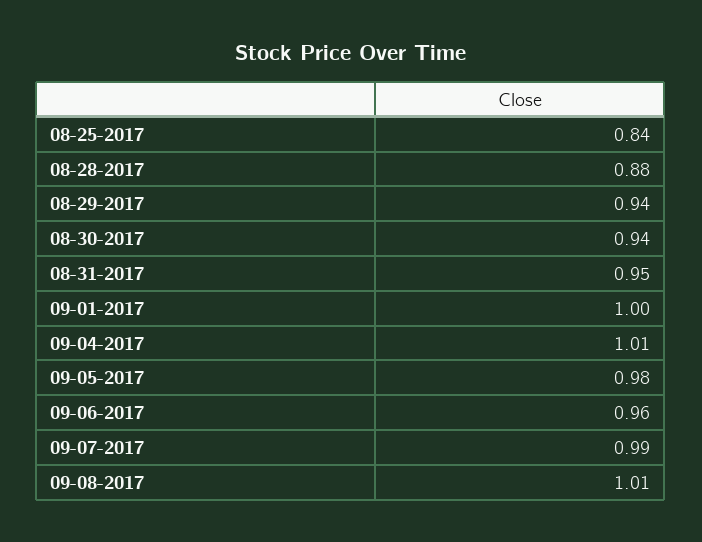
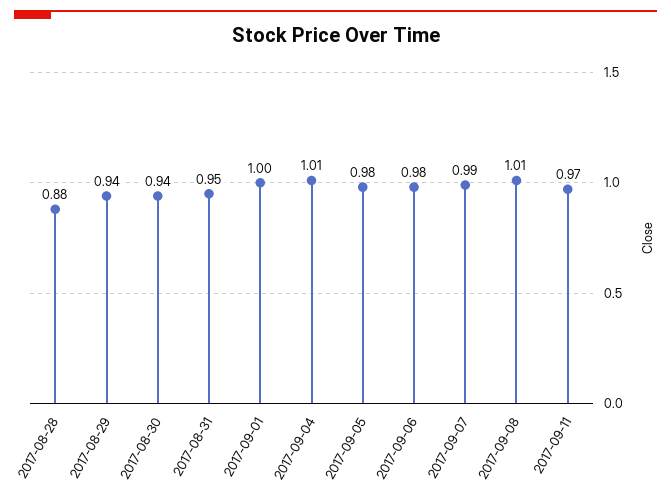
08-25-2017: 0.84 -> none
09-06-2017: 0.96 -> 0.98
2017-09-11: none -> 0.97

